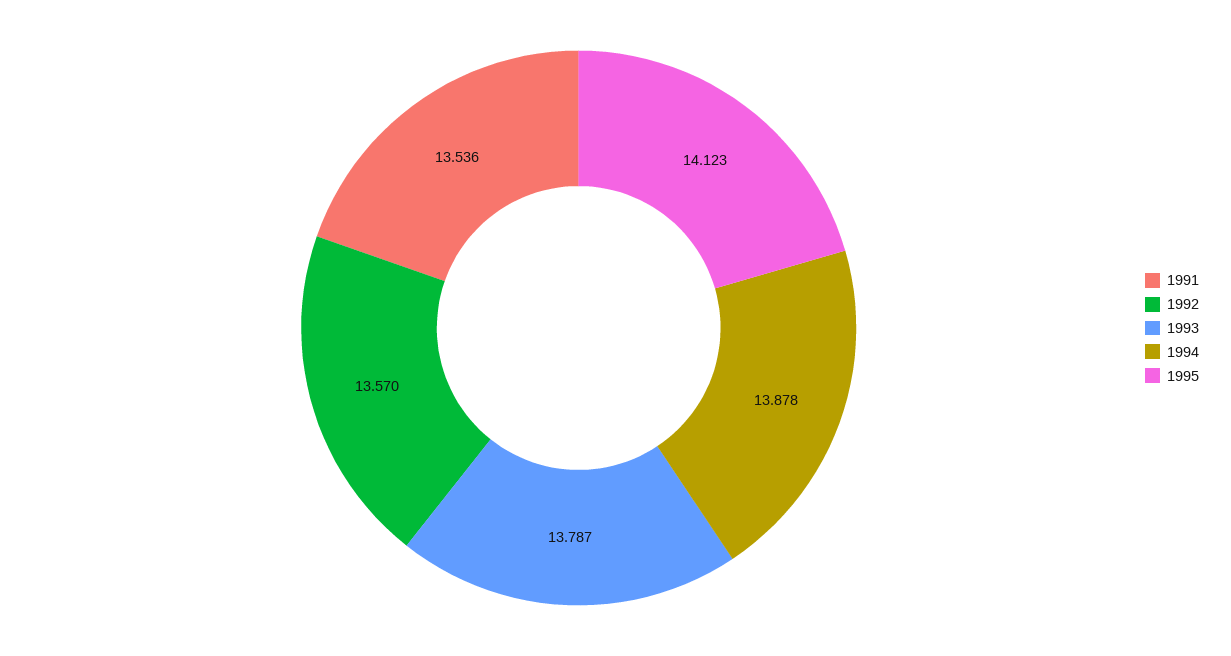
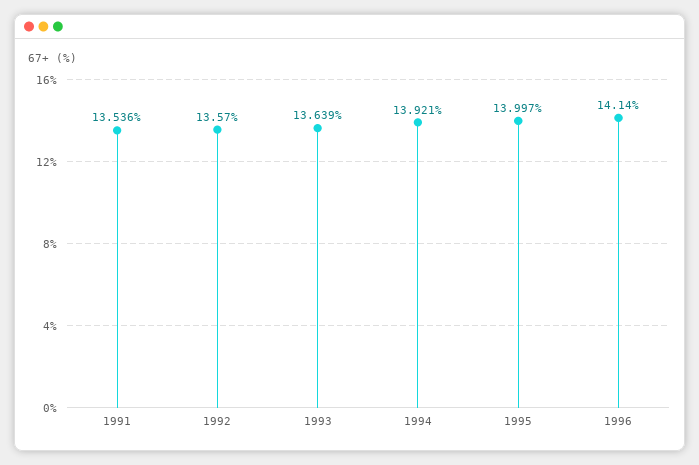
1993: 13.787 -> 13.639
1994: 13.878 -> 13.921
1995: 14.123 -> 13.997
1996: none -> 14.14

